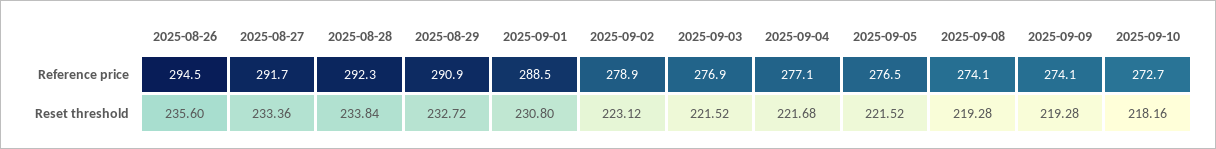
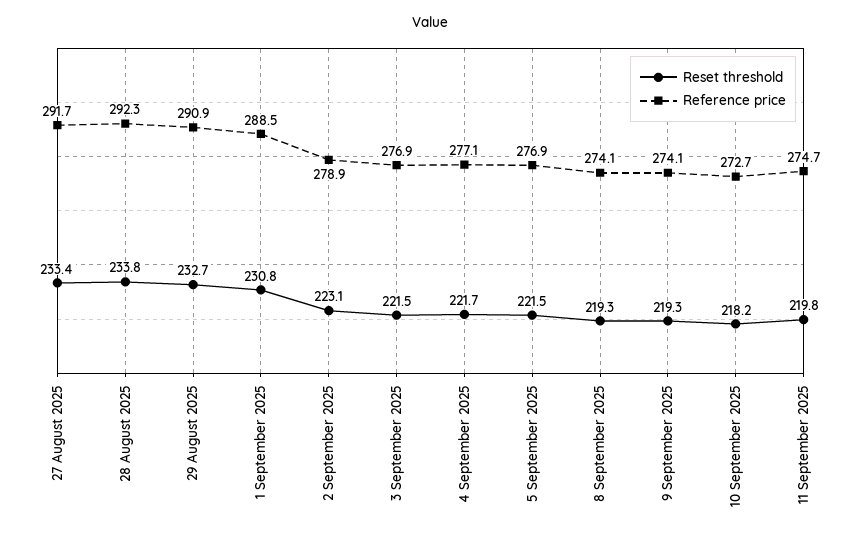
Reference price, 2025-08-26: 294.5 -> none
Reference price, 2025-09-05: 276.5 -> 276.9
Reset threshold, 2025-08-26: 235.6 -> none
Reset threshold, 11 September 2025: none -> 219.8
Reference price, 11 September 2025: none -> 274.7

